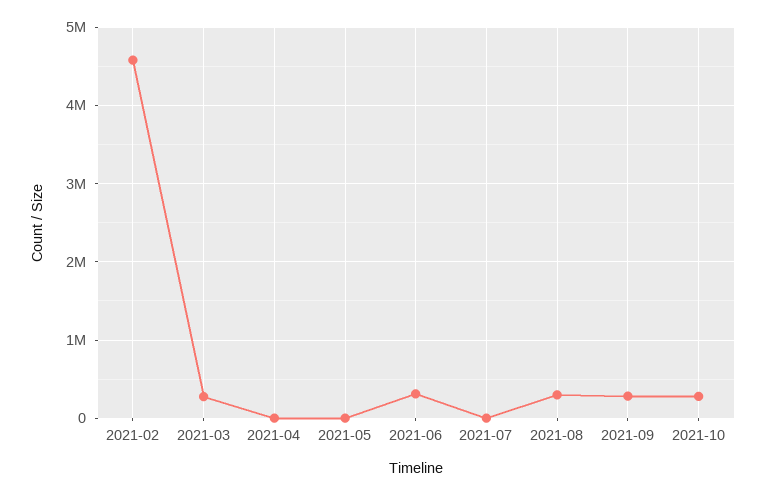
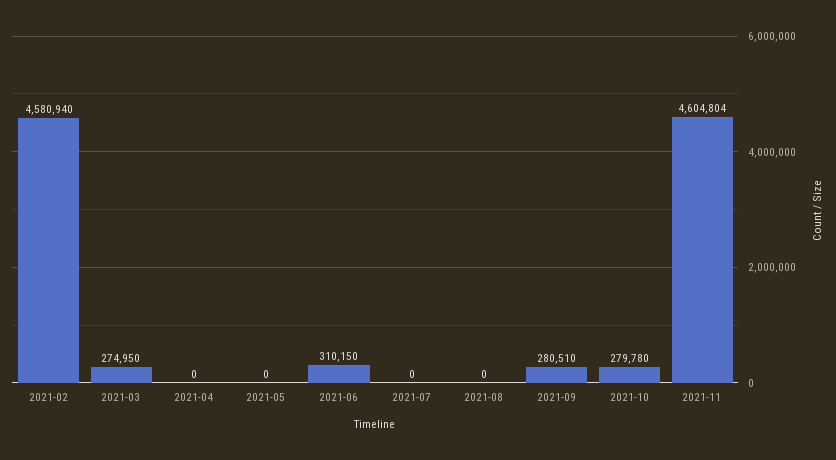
2021-08: 300000 -> 0
2021-11: none -> 4604804

